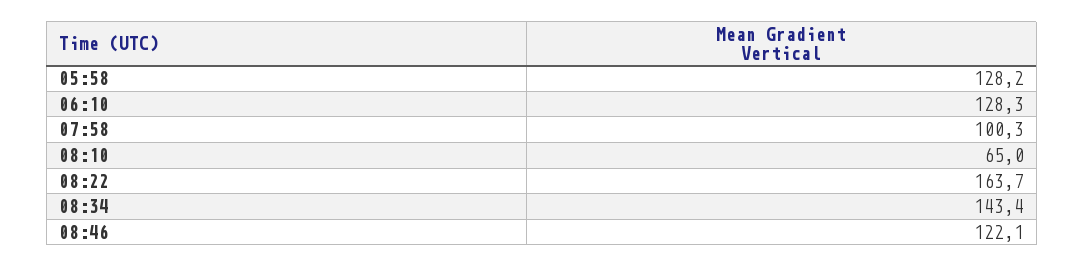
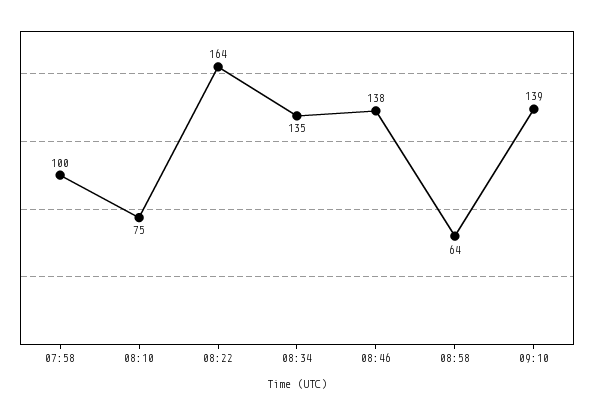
05:58: 128.2 -> none
06:10: 128.3 -> none
08:10: 65 -> 75
08:34: 143.4 -> 135
08:46: 122.1 -> 138
08:58: none -> 64
09:10: none -> 139

